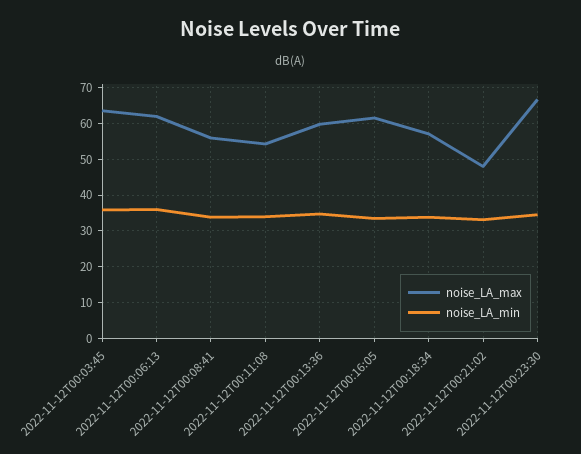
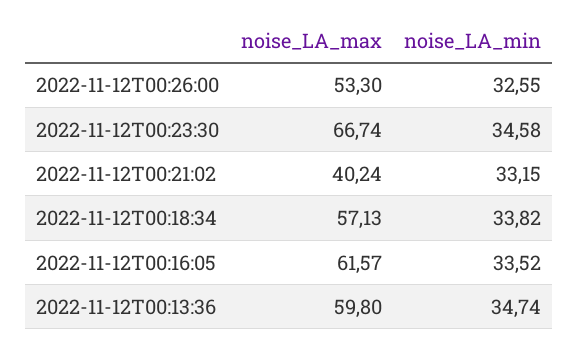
noise_LA_max, 2022-11-12T00:03:45: 64 -> none
noise_LA_min, 2022-11-12T00:03:45: 36 -> none
noise_LA_max, 2022-11-12T00:06:13: 62 -> none
noise_LA_min, 2022-11-12T00:06:13: 36 -> none
noise_LA_max, 2022-11-12T00:08:41: 56 -> none
noise_LA_min, 2022-11-12T00:08:41: 34 -> none
noise_LA_max, 2022-11-12T00:11:08: 54 -> none
noise_LA_min, 2022-11-12T00:11:08: 34 -> none
noise_LA_max, 2022-11-12T00:21:02: 48 -> 40.24
noise_LA_max, 2022-11-12T00:26:00: none -> 53.3
noise_LA_min, 2022-11-12T00:26:00: none -> 32.55

